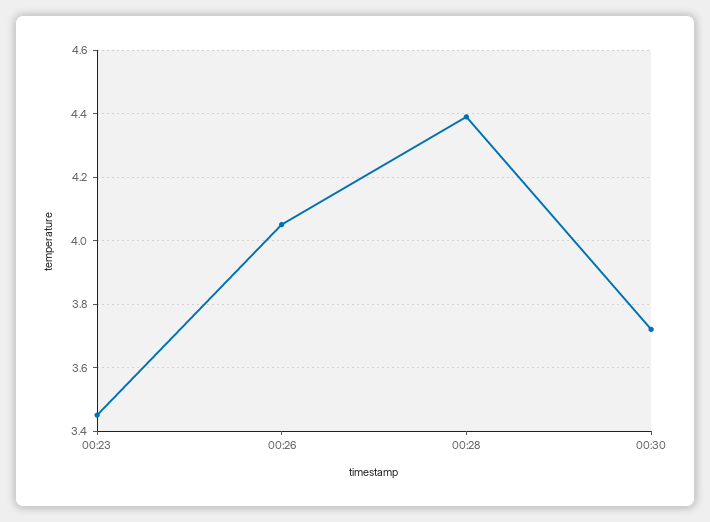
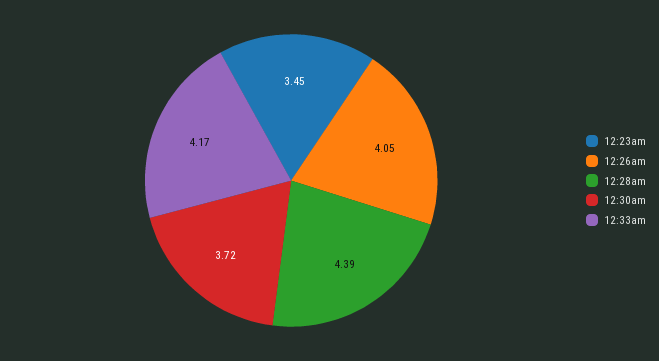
12:33am: none -> 4.17

